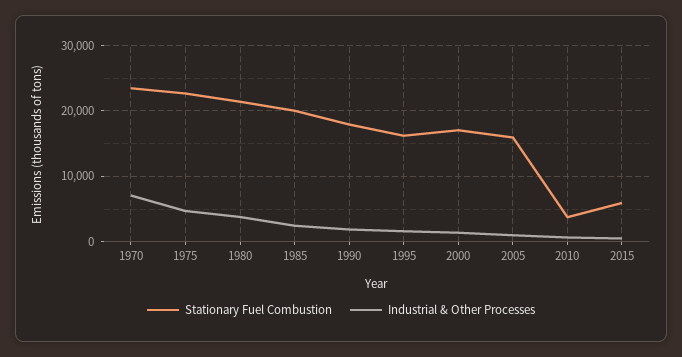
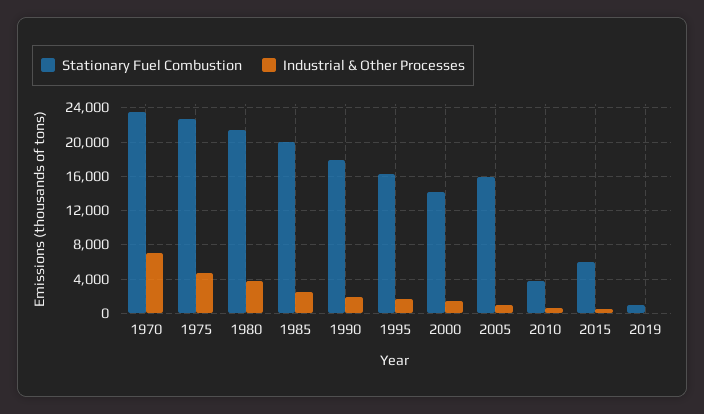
Stationary Fuel Combustion, 2000: 17000 -> 14000
Stationary Fuel Combustion, 2019: none -> 1000
Industrial & Other Processes, 2019: none -> 0

